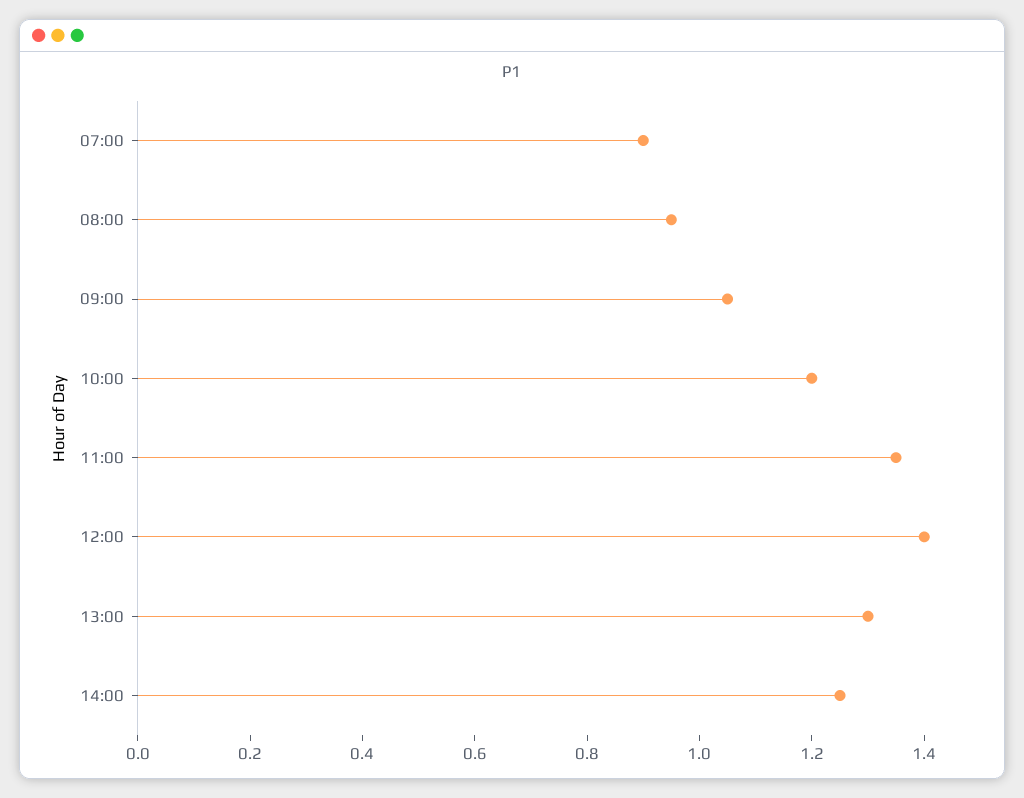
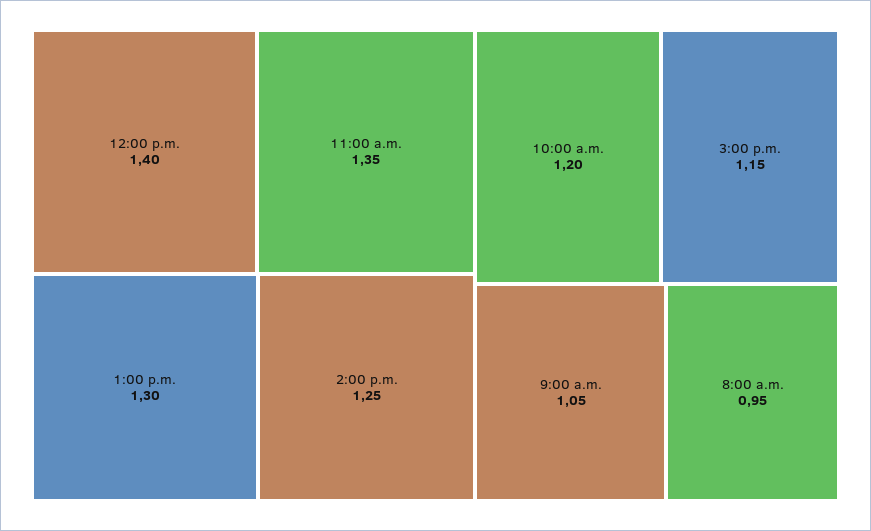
07:00: 0.9 -> none
3:00 p.m.: none -> 1.15

